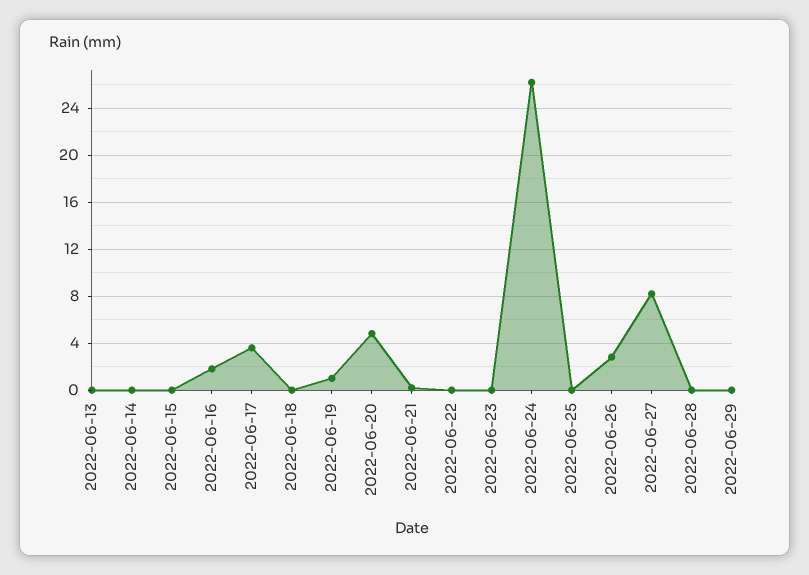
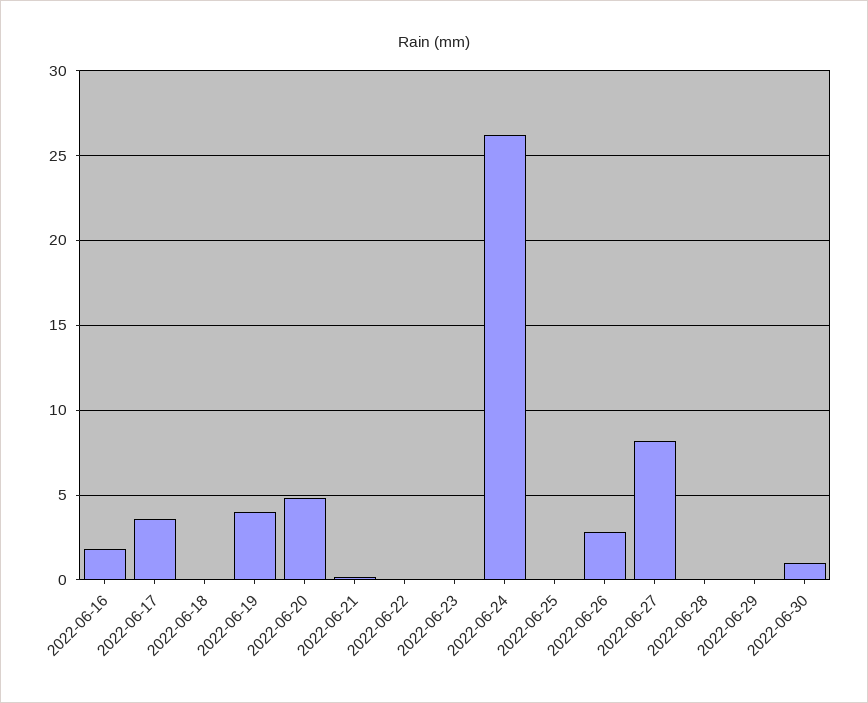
2022-06-13: 0 -> none
2022-06-14: 0 -> none
2022-06-15: 0 -> none
2022-06-19: 1 -> 4
2022-06-30: none -> 1

